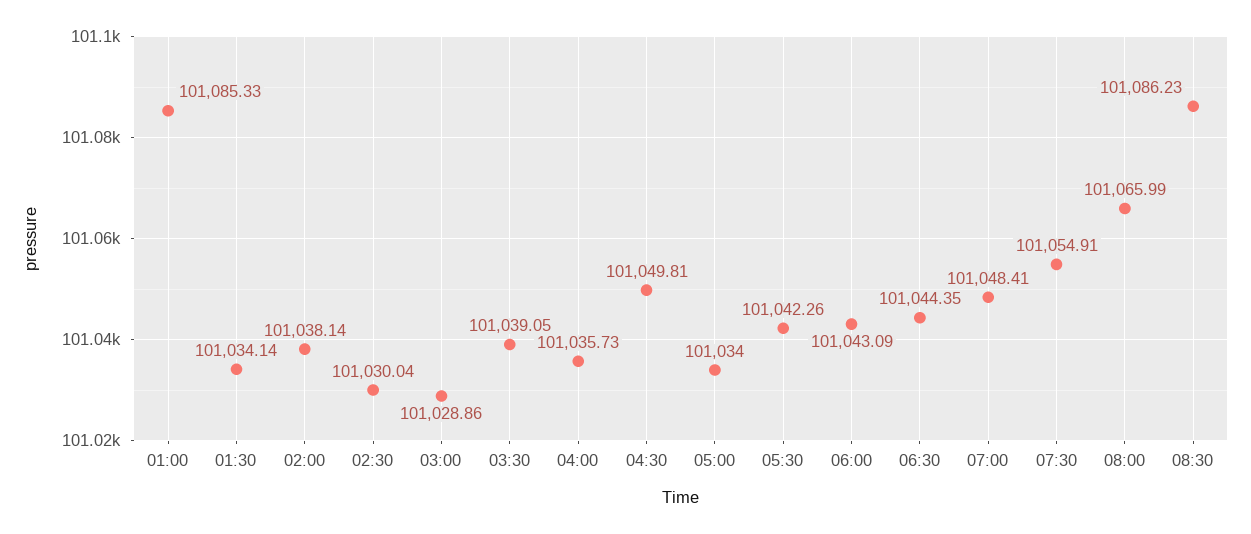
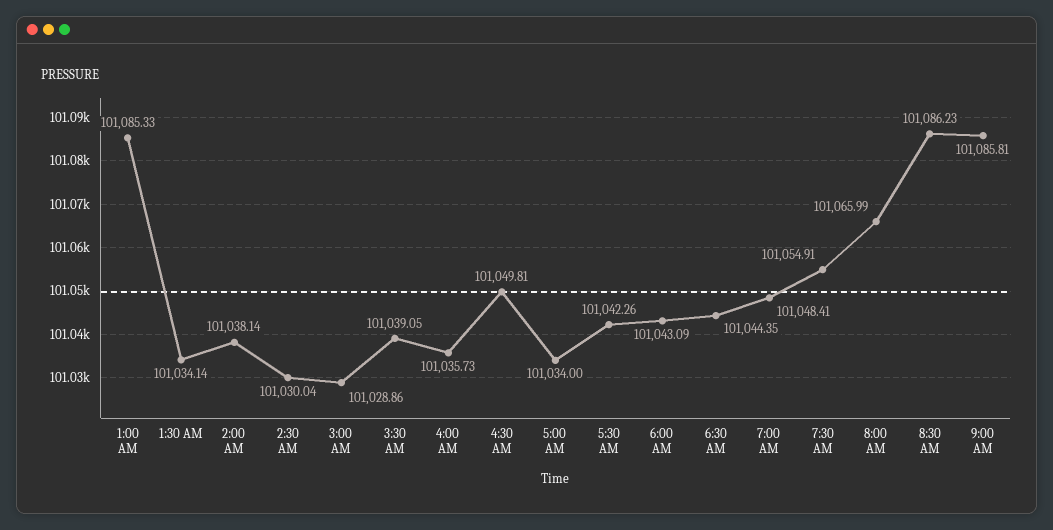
9:00 AM: none -> 101085.81

